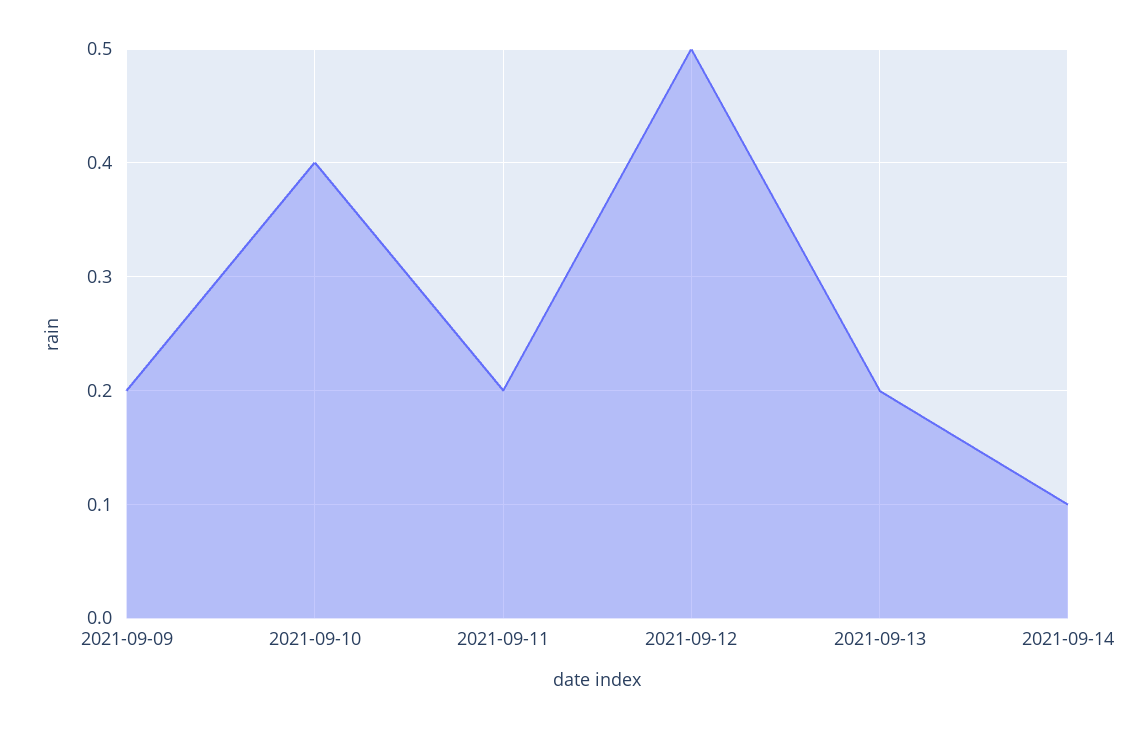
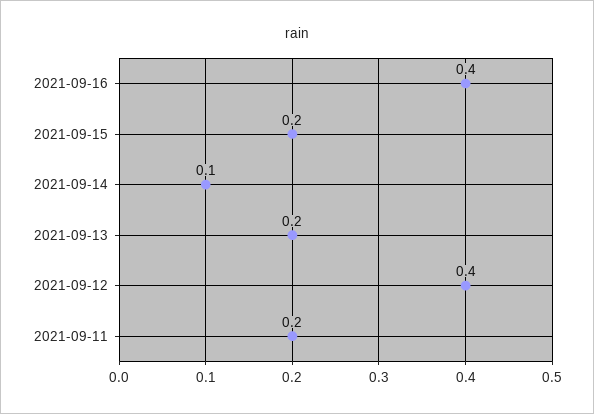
2021-09-09: 0.2 -> none
2021-09-10: 0.4 -> none
2021-09-12: 0.5 -> 0.4
2021-09-16: none -> 0.4
2021-09-15: none -> 0.2

